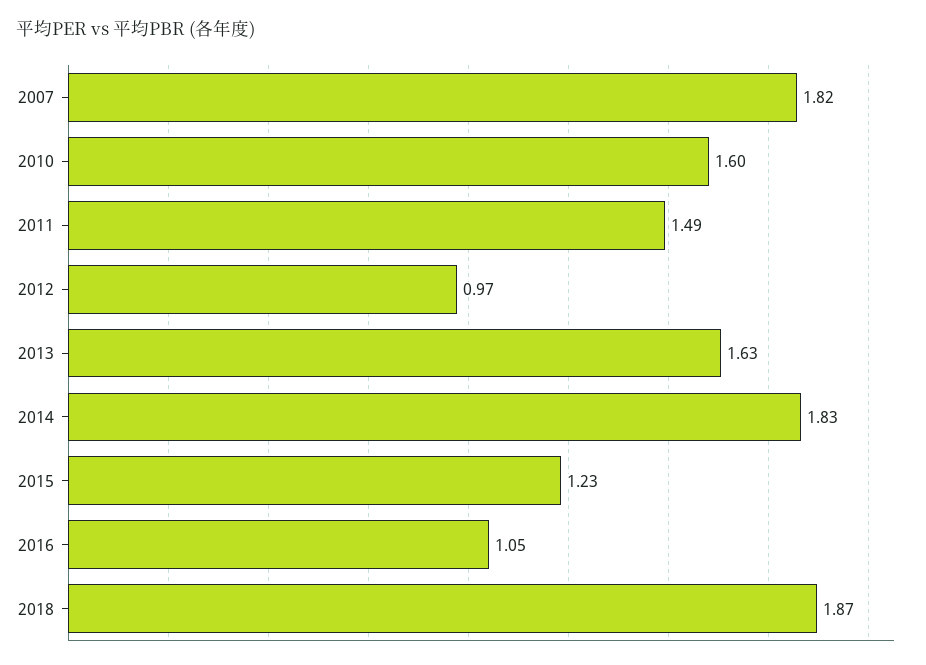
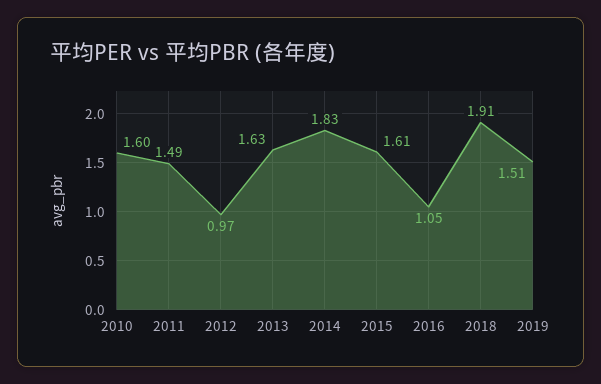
2007: 1.82 -> none
2015: 1.23 -> 1.61
2018: 1.87 -> 1.91
2019: none -> 1.51

